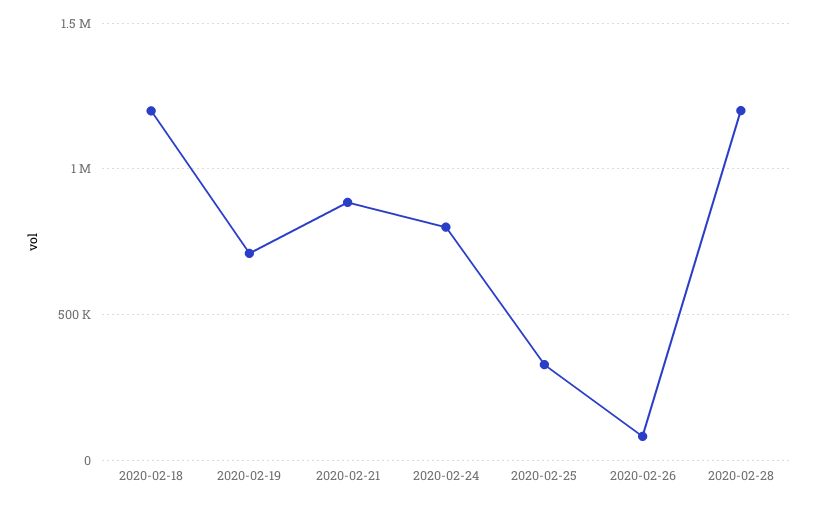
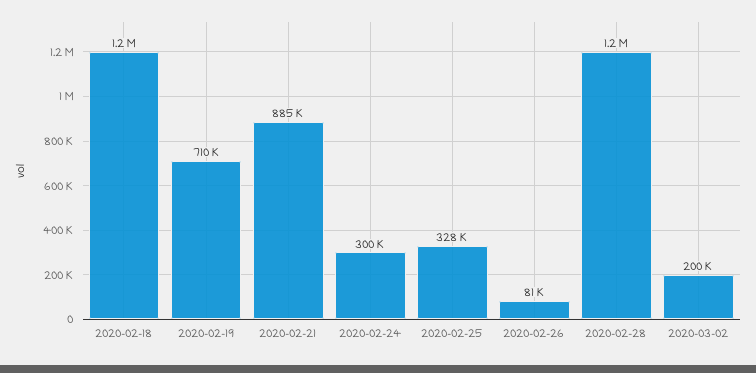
2020-02-24: 800000 -> 300000
2020-03-02: none -> 200000

